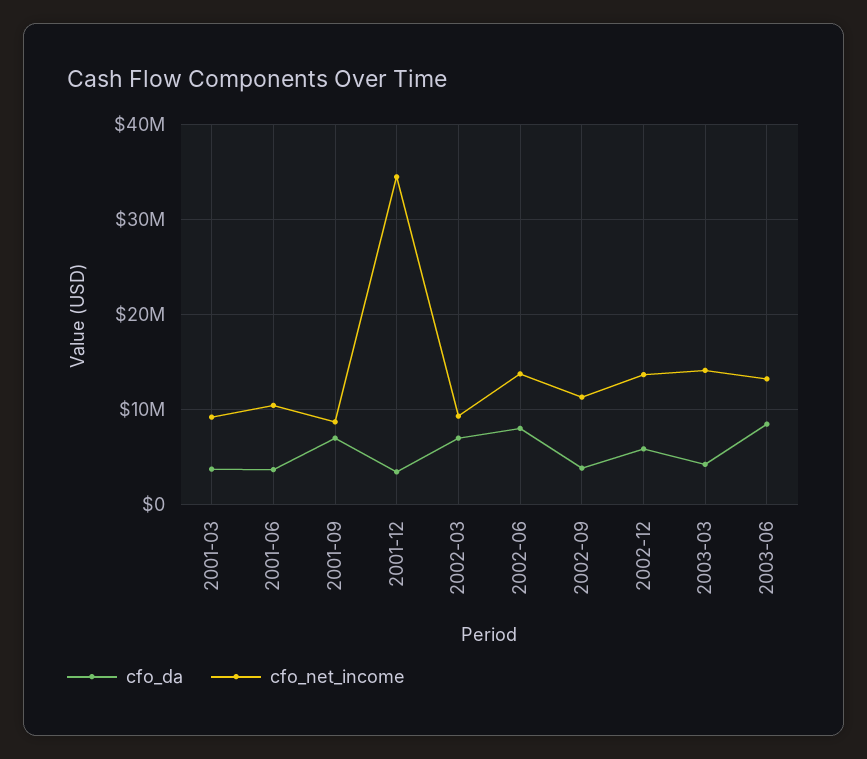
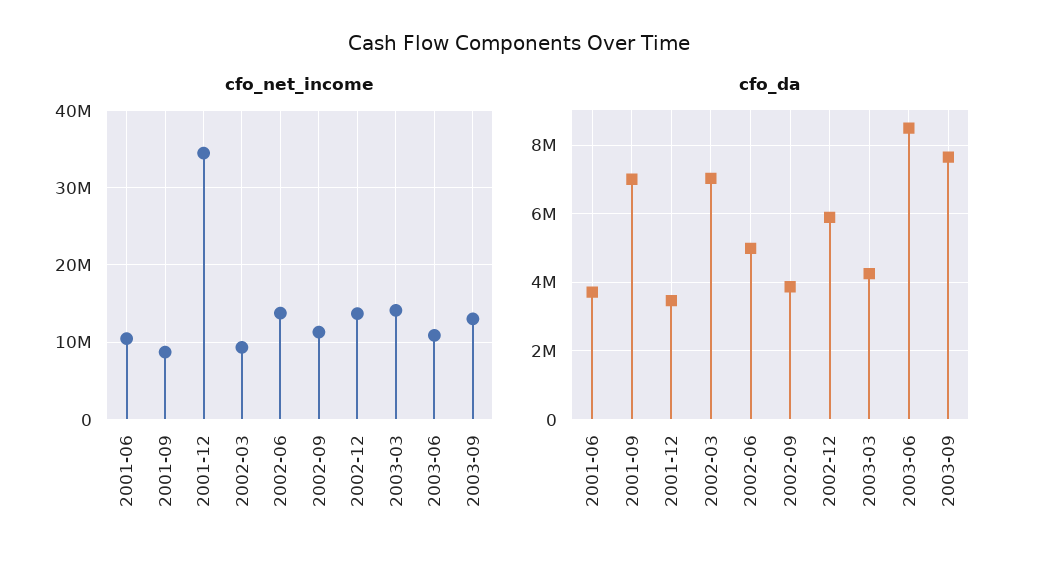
cfo_da, 2001-03: 4000000 -> none
cfo_net_income, 2001-03: 9000000 -> none
cfo_da, 2002-06: 8000000 -> 5000000
cfo_net_income, 2003-06: 13000000 -> 11000000
cfo_net_income, 2003-09: none -> 13000000
cfo_da, 2003-09: none -> 7600000

